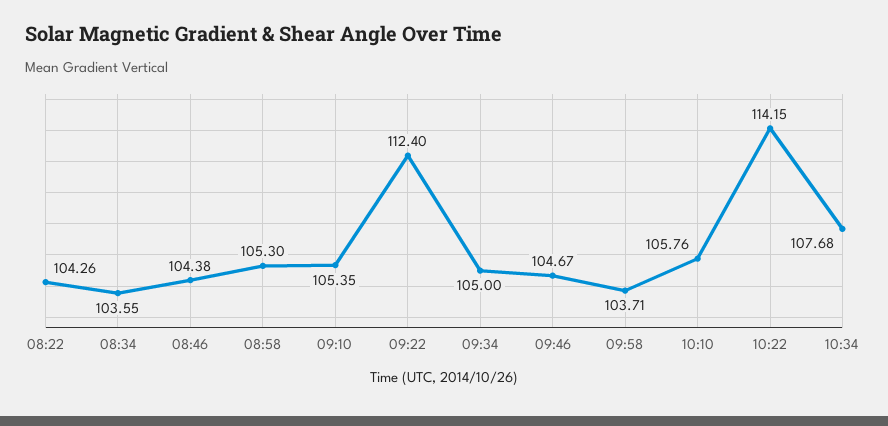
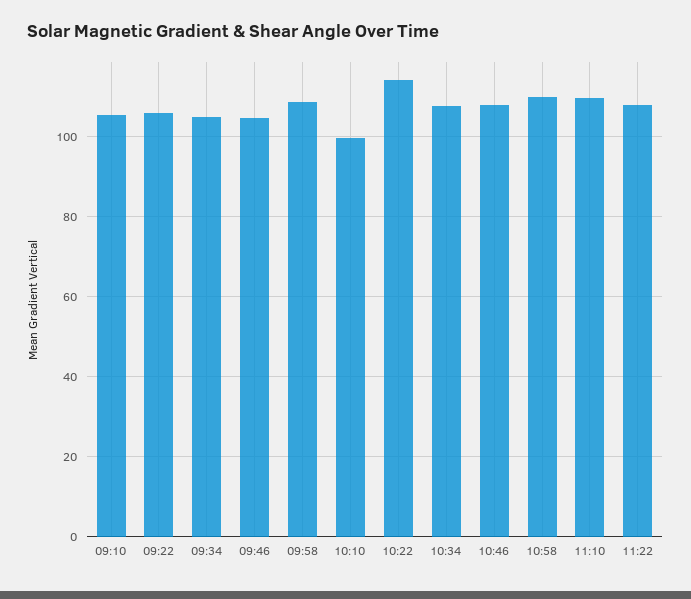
08:22: 104.26 -> none
08:34: 103.55 -> none
08:46: 104.38 -> none
08:58: 105.3 -> none
09:22: 112.4 -> 106
09:58: 103.71 -> 108
10:10: 105.76 -> 100
10:46: none -> 108
10:58: none -> 110
11:10: none -> 110
11:22: none -> 108

